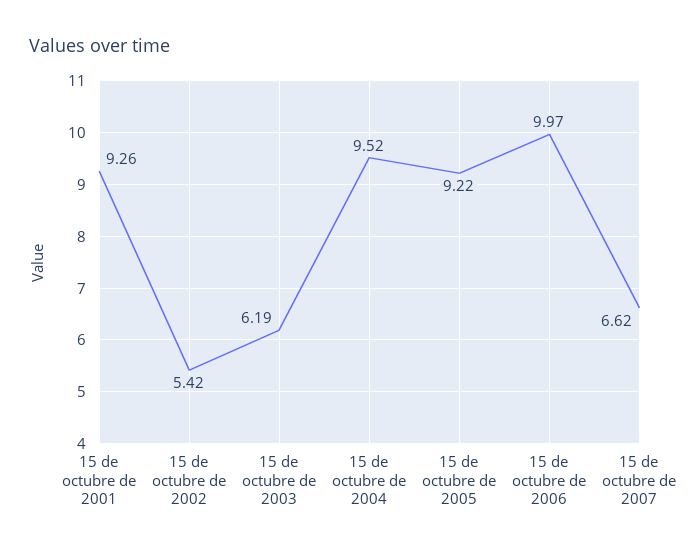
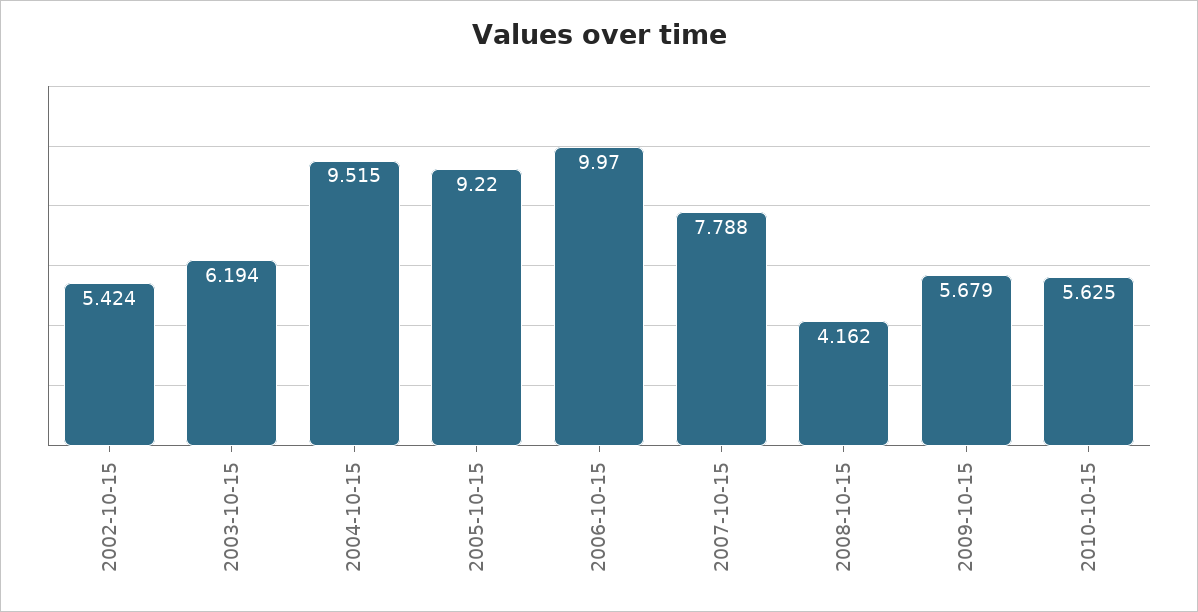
15 de octubre de 2001: 9.26 -> none
15 de octubre de 2007: 6.62 -> 7.788
2008-10-15: none -> 4.162
2009-10-15: none -> 5.679
2010-10-15: none -> 5.625

